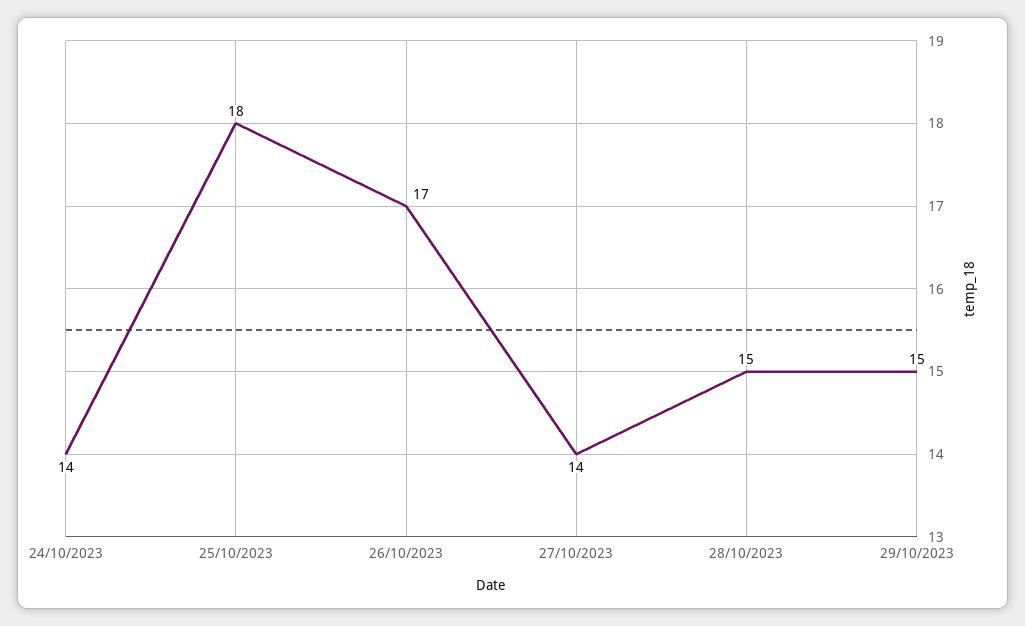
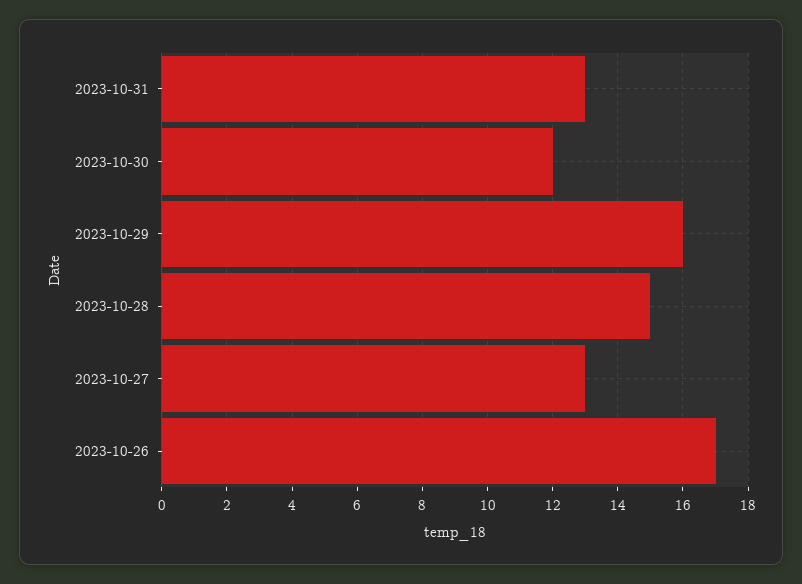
24/10/2023: 14 -> none
25/10/2023: 18 -> none
27/10/2023: 14 -> 13
29/10/2023: 15 -> 16
2023-10-31: none -> 13
2023-10-30: none -> 12

